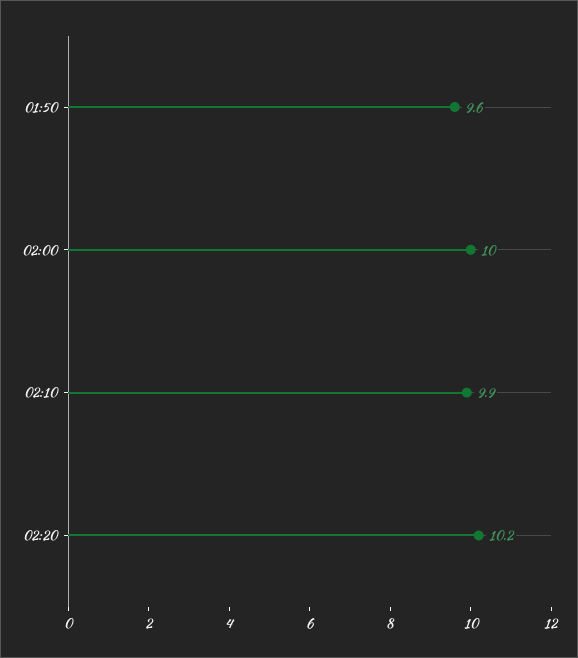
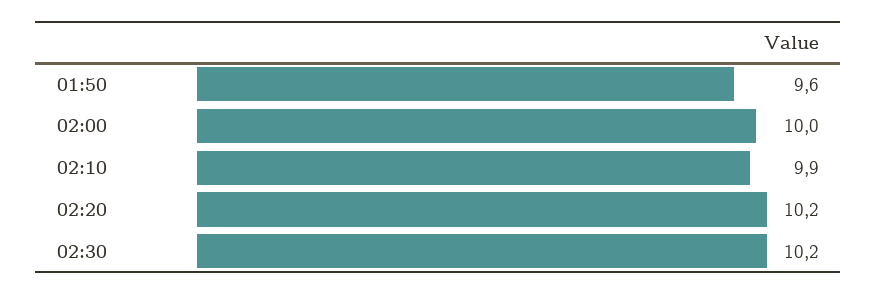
02:30: none -> 10.2

